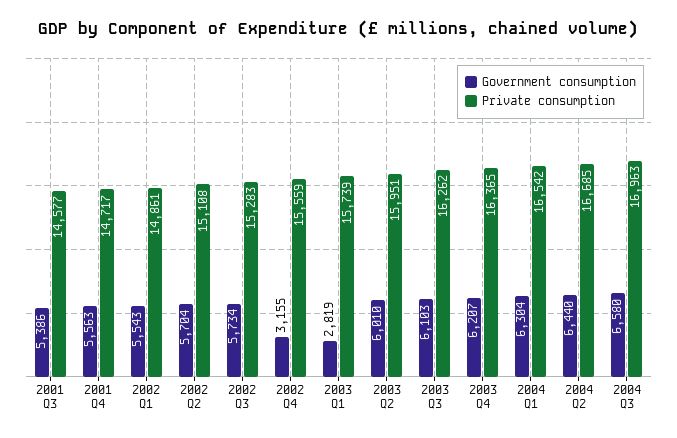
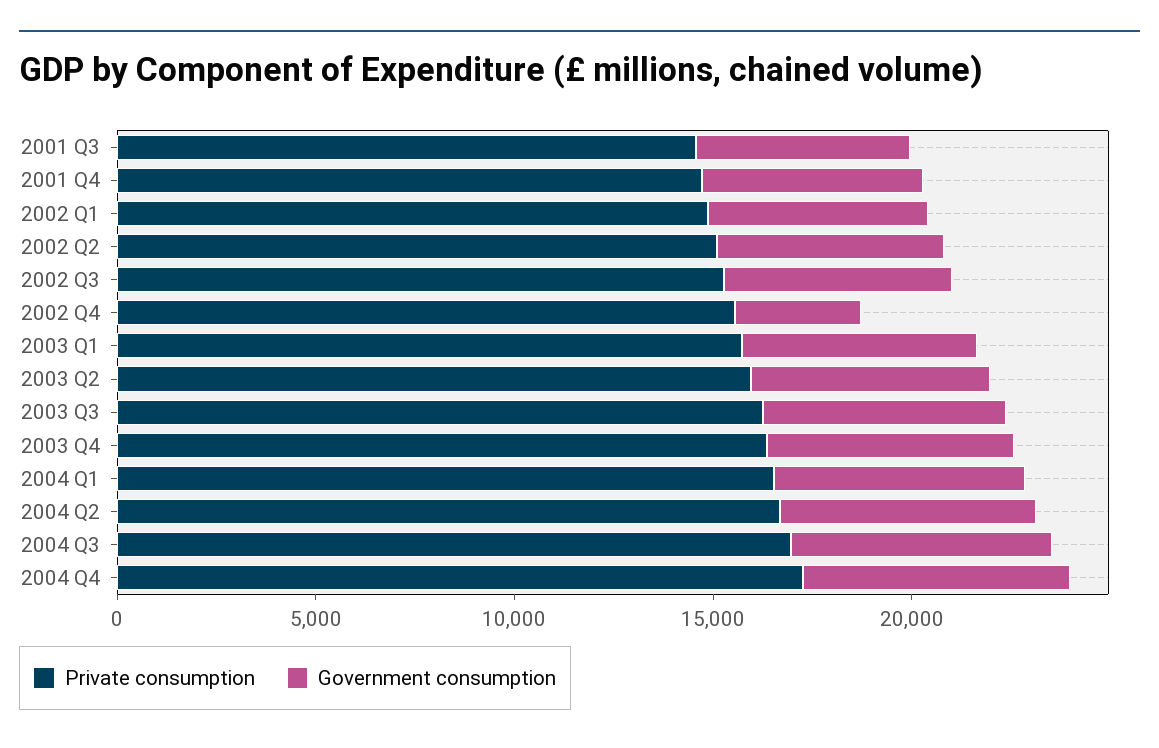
Government consumption, 2003 Q1: 2819 -> 6000
Private consumption, 2004 Q4: none -> 17000
Government consumption, 2004 Q4: none -> 7000

